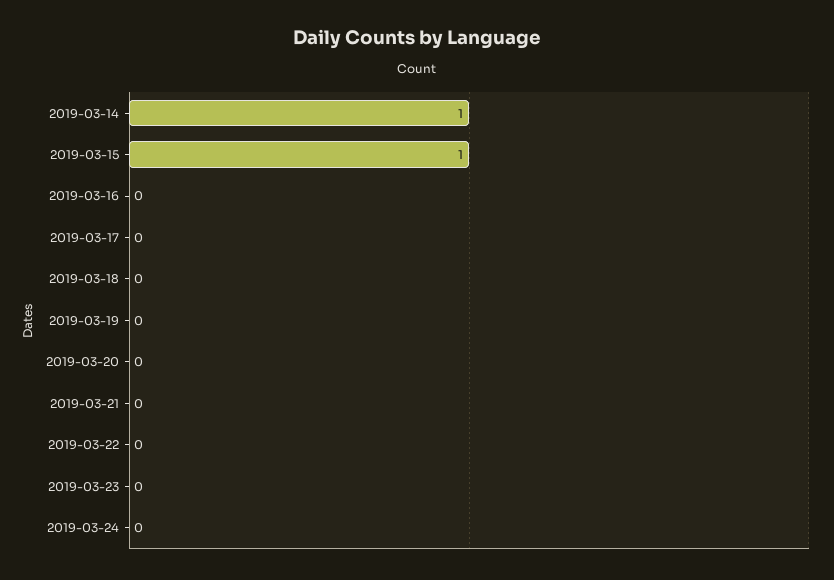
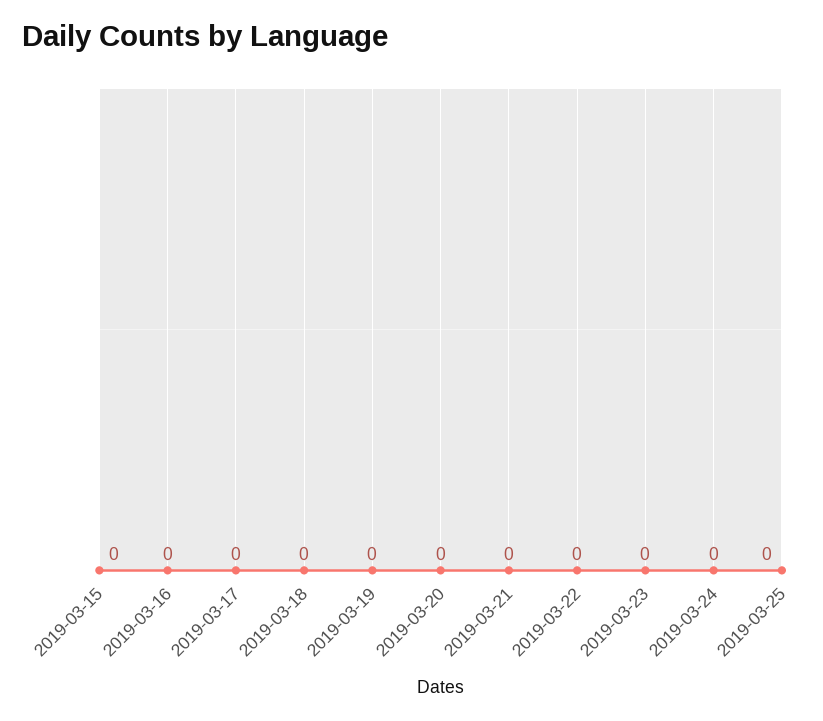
2019-03-14: 1 -> none
2019-03-15: 1 -> 0
2019-03-25: none -> 0

